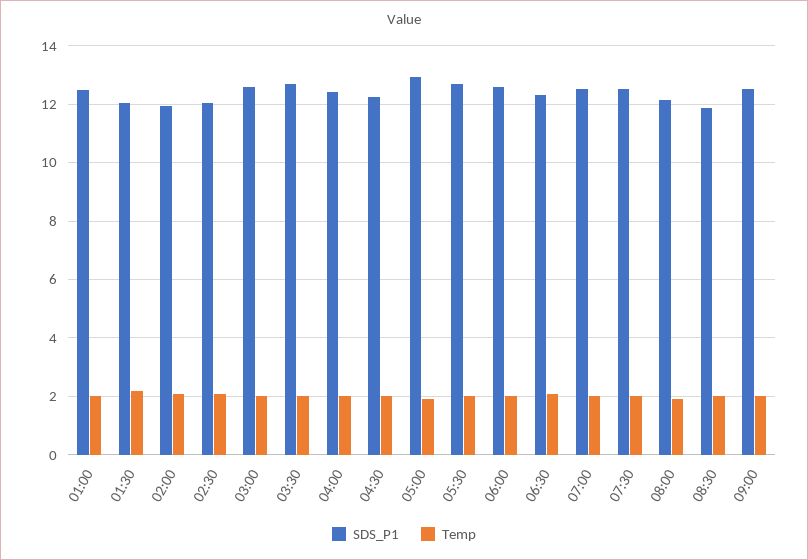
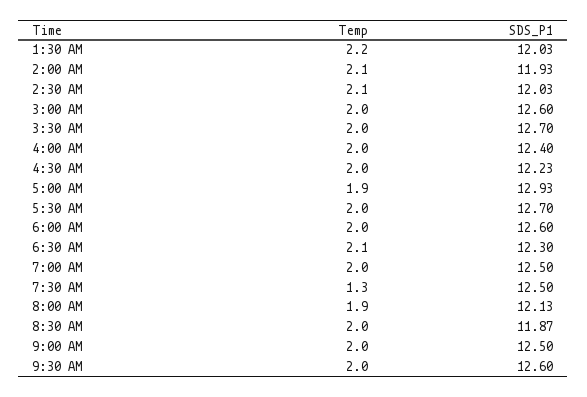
SDS_P1, 01:00: 12.5 -> none
Temp, 01:00: 2 -> none
Temp, 07:30: 2 -> 1.3
Temp, 9:30 AM: none -> 2
SDS_P1, 9:30 AM: none -> 12.6

